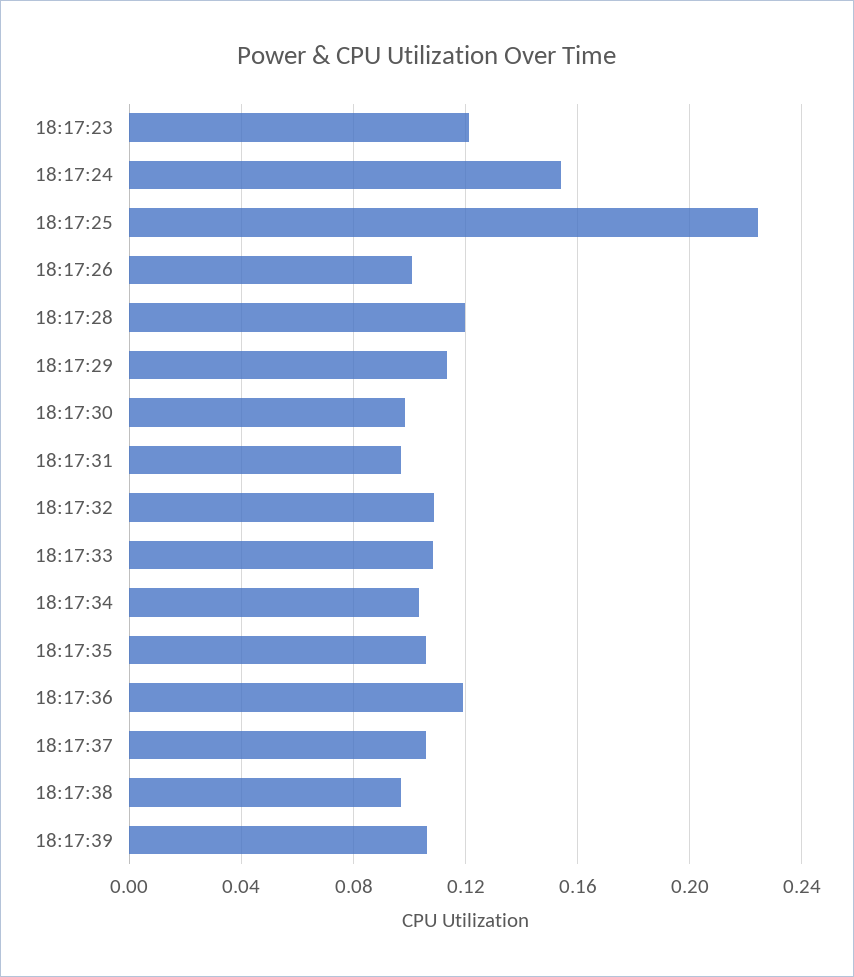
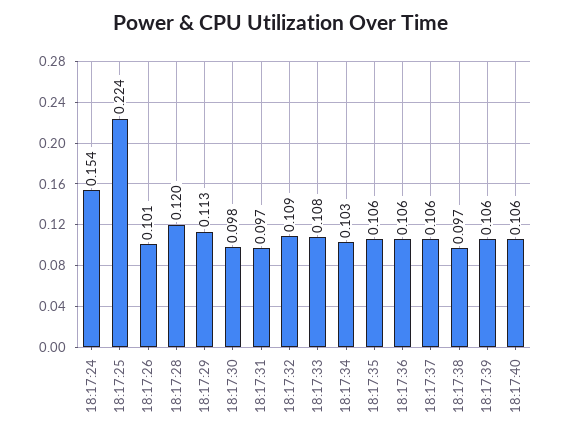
18:17:23: 0.12 -> none
18:17:36: 0.12 -> 0.106
18:17:40: none -> 0.106

